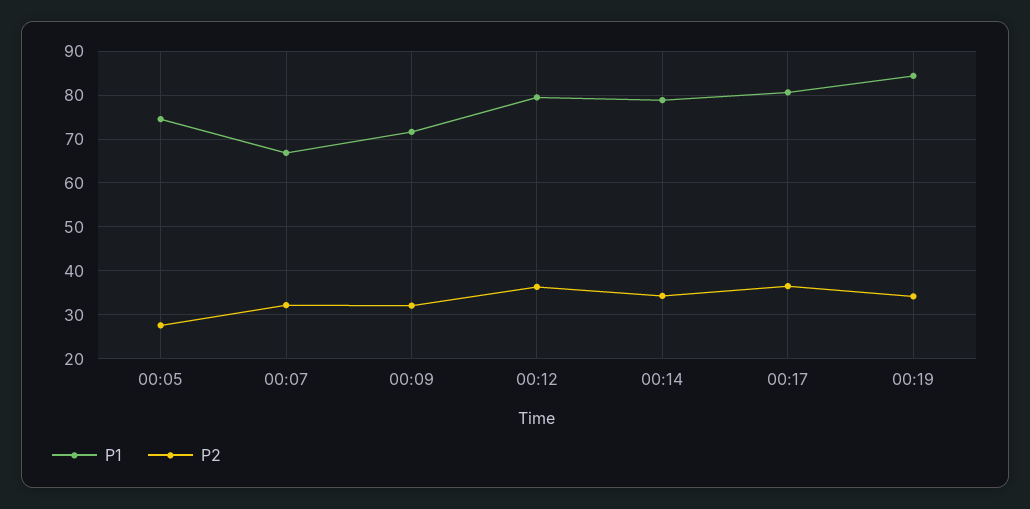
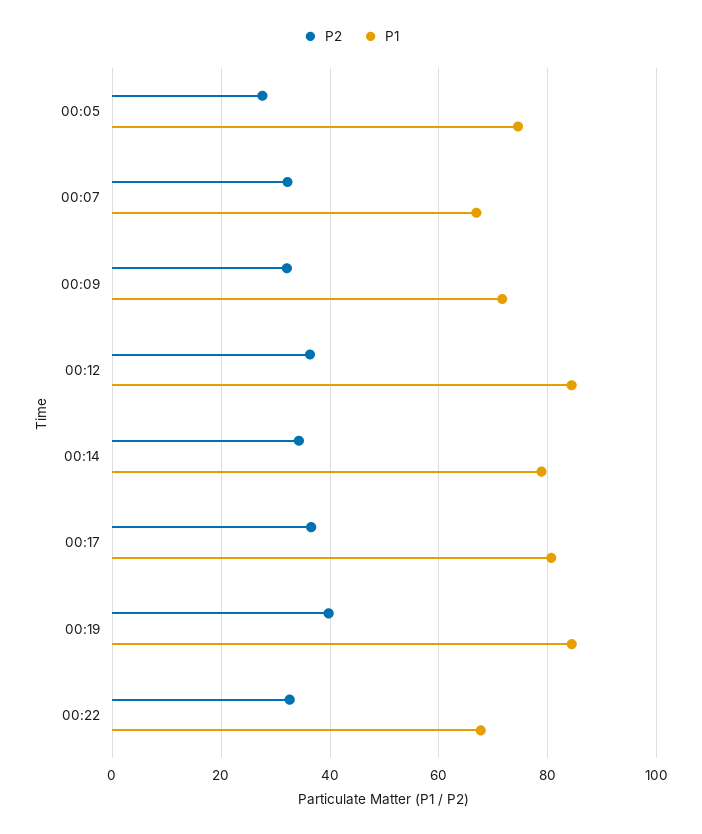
P1, 00:12: 80 -> 84
P2, 00:19: 34 -> 40
P2, 00:22: none -> 32
P1, 00:22: none -> 68

